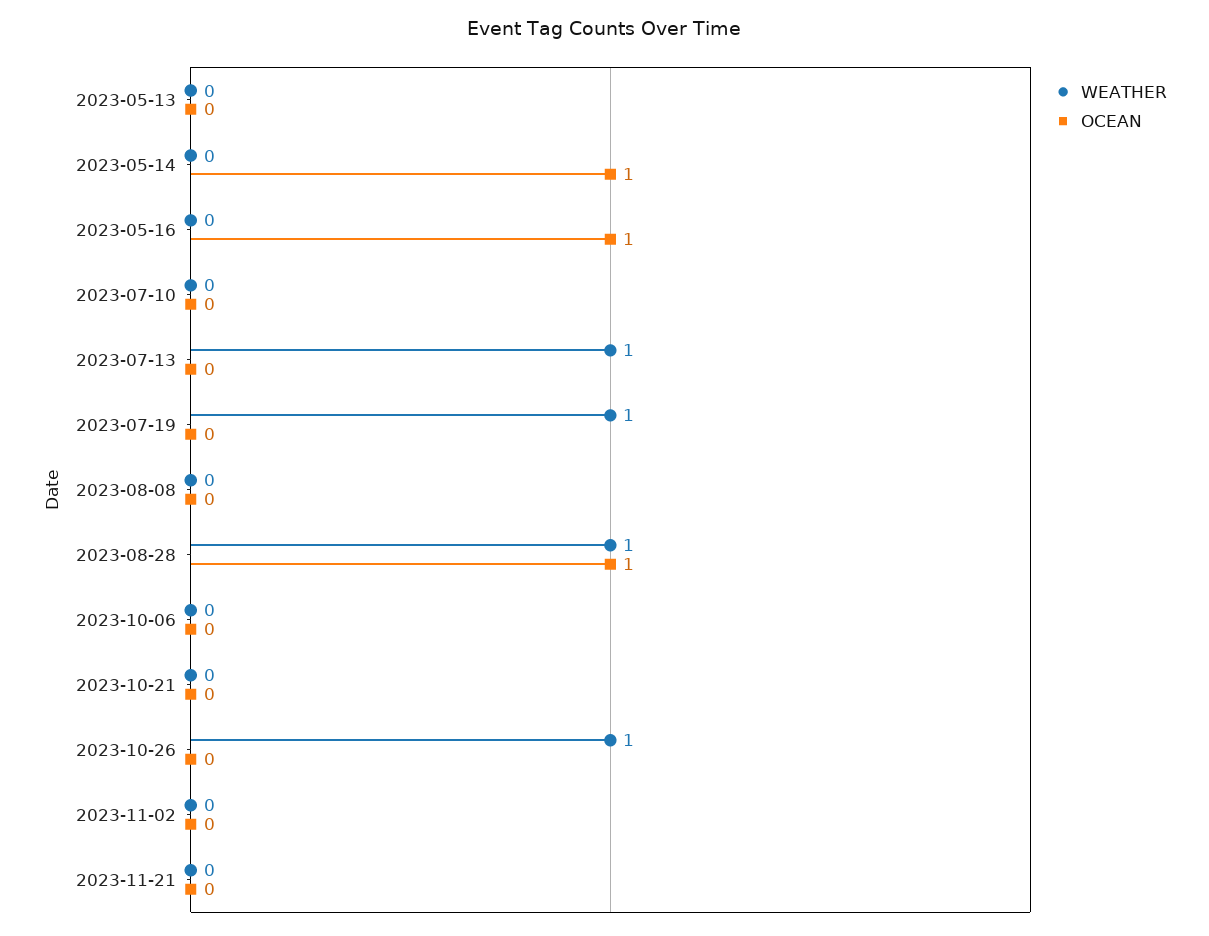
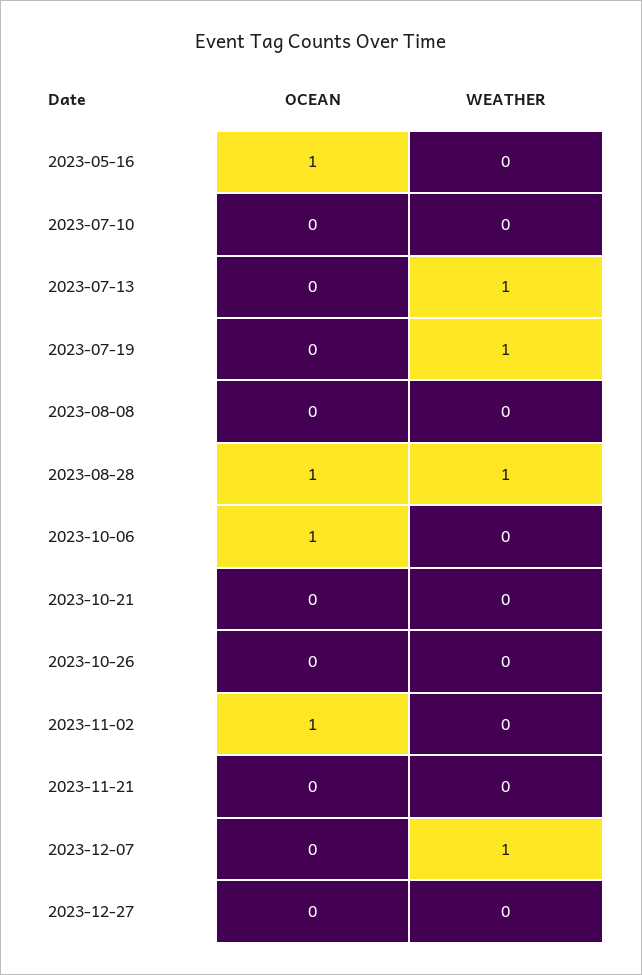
WEATHER, 2023-05-13: 0 -> none
OCEAN, 2023-05-13: 0 -> none
WEATHER, 2023-05-14: 0 -> none
OCEAN, 2023-05-14: 1 -> none
OCEAN, 2023-10-06: 0 -> 1
WEATHER, 2023-10-26: 1 -> 0
OCEAN, 2023-11-02: 0 -> 1
OCEAN, 2023-12-07: none -> 0
WEATHER, 2023-12-07: none -> 1
OCEAN, 2023-12-27: none -> 0
WEATHER, 2023-12-27: none -> 0

